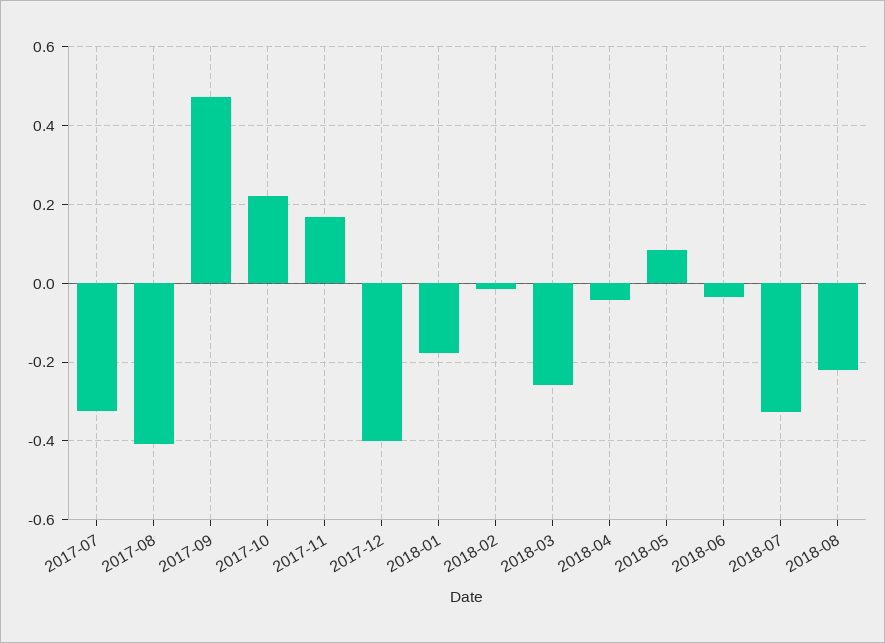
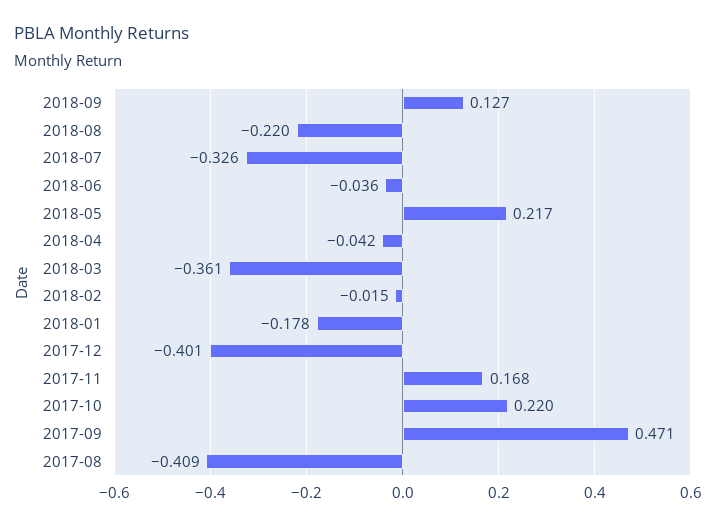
2017-07: -0.32 -> none
2018-03: -0.26 -> -0.361
2018-05: 0.08 -> 0.217
2018-09: none -> 0.127

